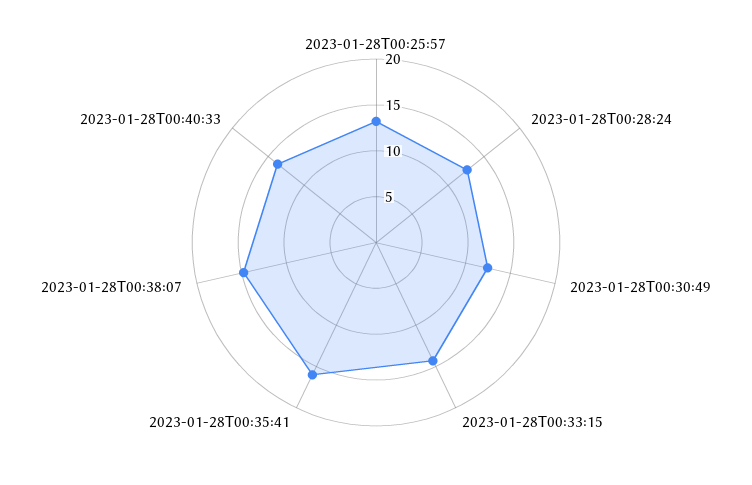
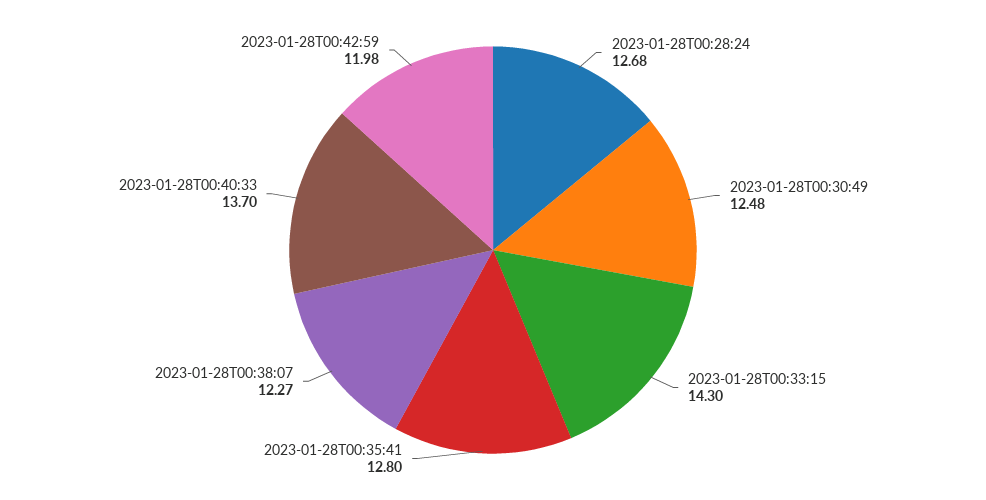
2023-01-28T00:25:57: 13 -> none
2023-01-28T00:35:41: 16 -> 12.8
2023-01-28T00:38:07: 15 -> 12.27
2023-01-28T00:42:59: none -> 11.98

